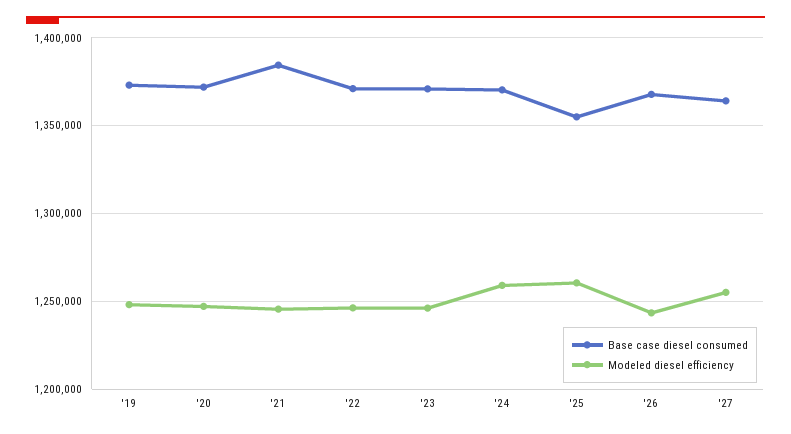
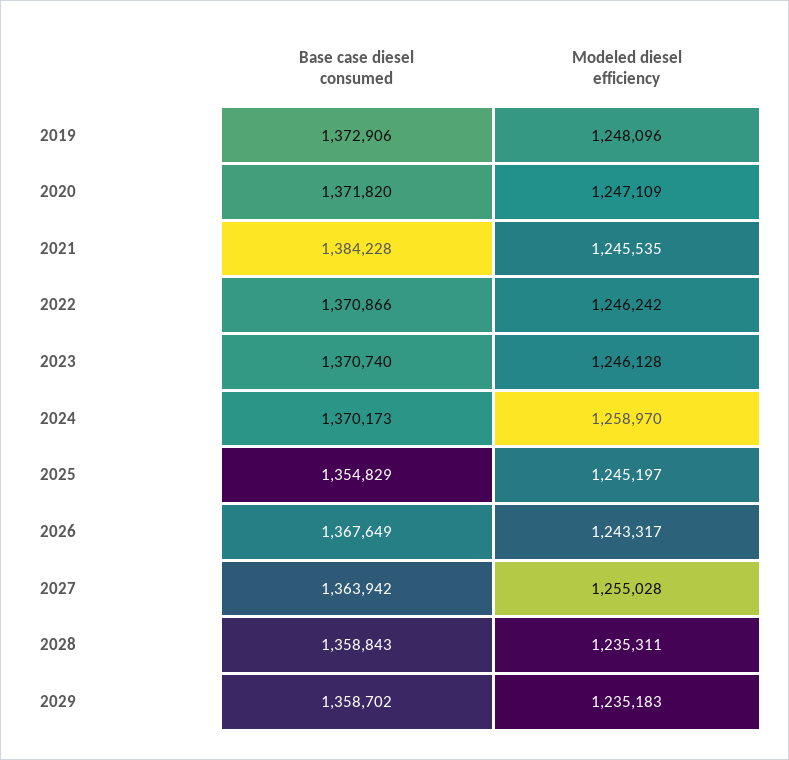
Modeled diesel efficiency, '25: 1260000 -> 1245197
Base case diesel consumed, 2028: none -> 1358843
Modeled diesel efficiency, 2028: none -> 1235311
Base case diesel consumed, 2029: none -> 1358702
Modeled diesel efficiency, 2029: none -> 1235183

